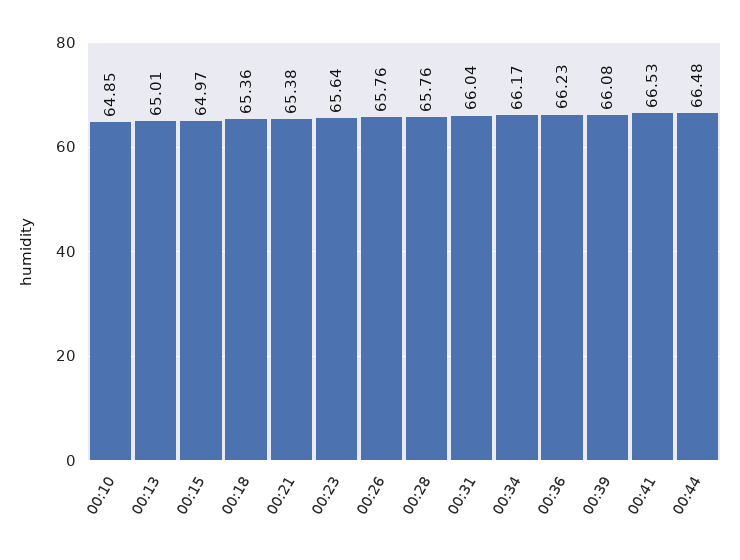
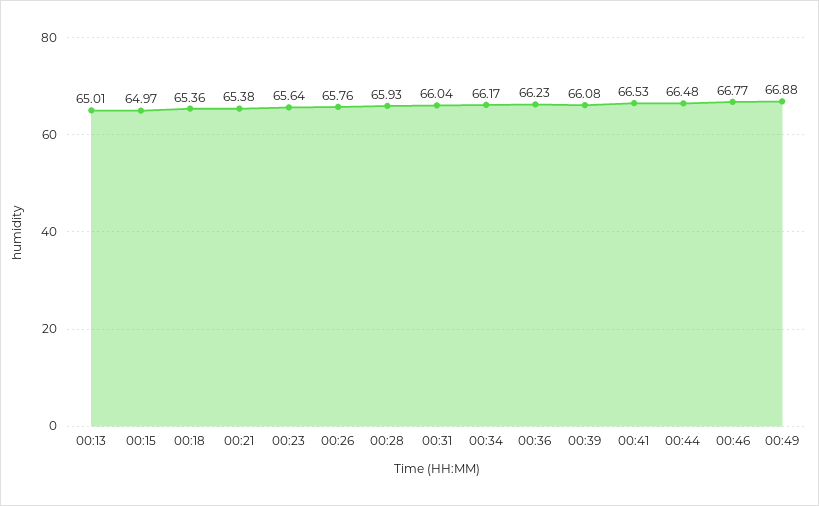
00:10: 64.85 -> none
00:28: 65.76 -> 65.93
00:46: none -> 66.77
00:49: none -> 66.88

